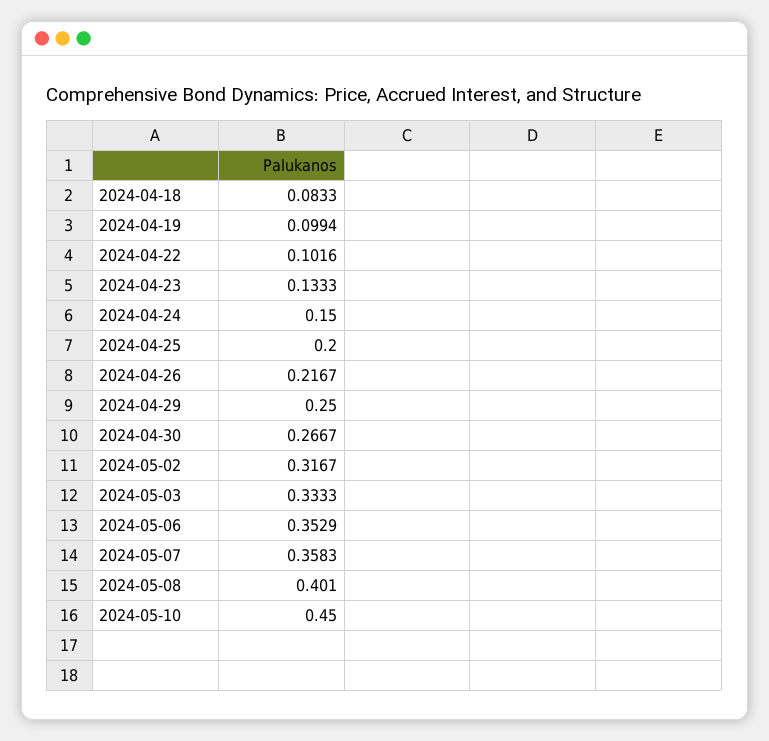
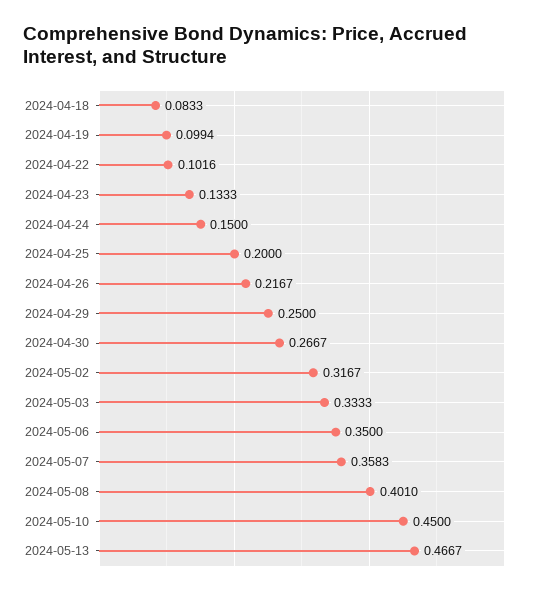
2024-05-06: 0.3529 -> 0.35
2024-05-13: none -> 0.4667

